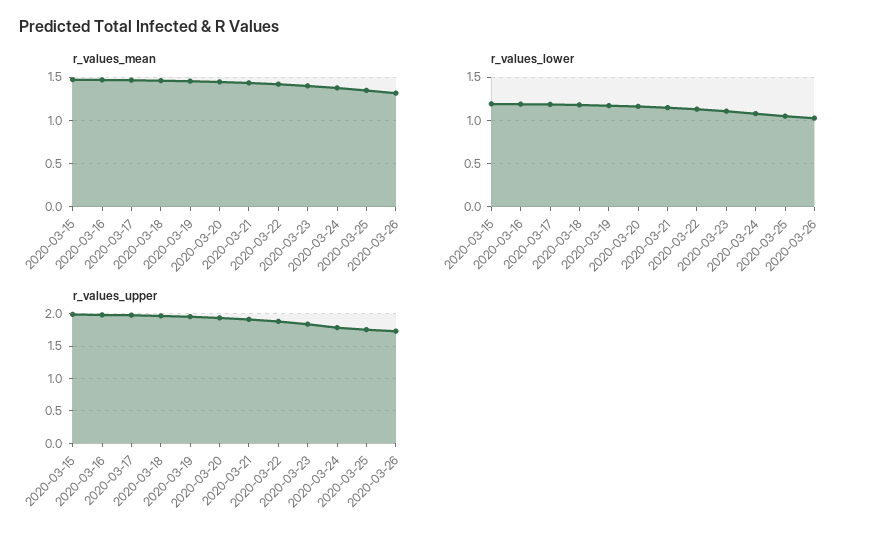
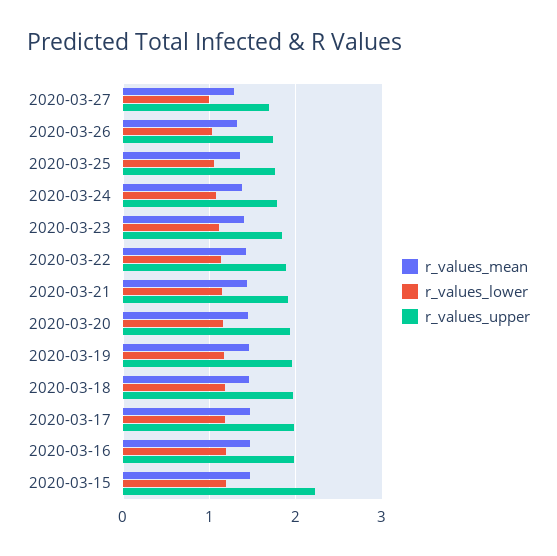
r_values_upper, 2020-03-15: 2 -> 2.2
r_values_mean, 2020-03-27: none -> 1.3
r_values_lower, 2020-03-27: none -> 1
r_values_upper, 2020-03-27: none -> 1.7

